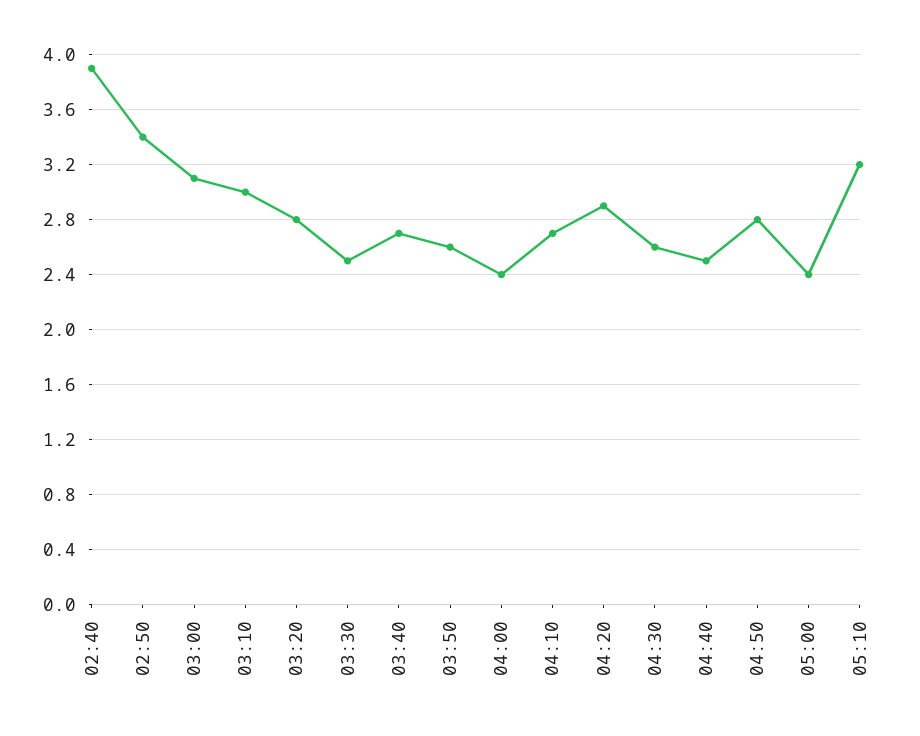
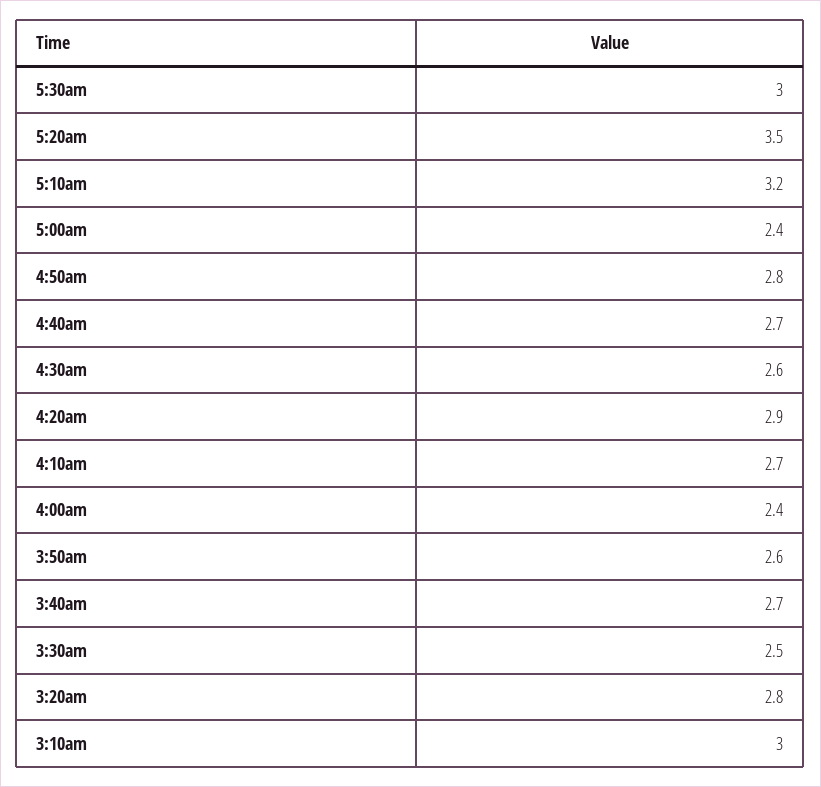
02:40: 3.9 -> none
02:50: 3.4 -> none
03:00: 3.1 -> none
04:40: 2.5 -> 2.7
5:30am: none -> 3
5:20am: none -> 3.5

